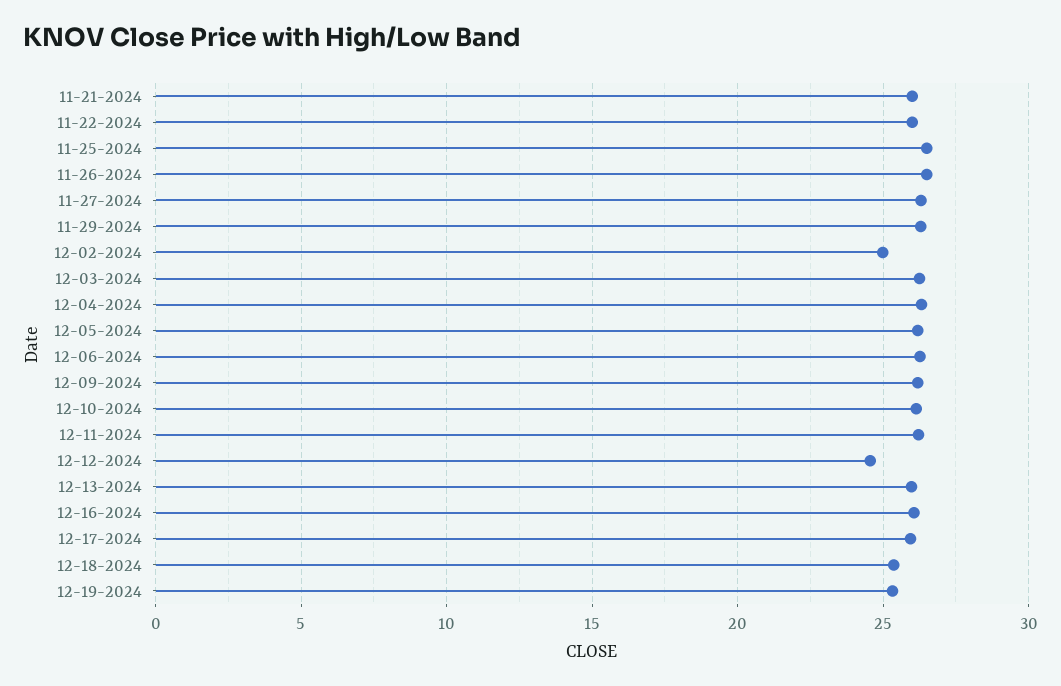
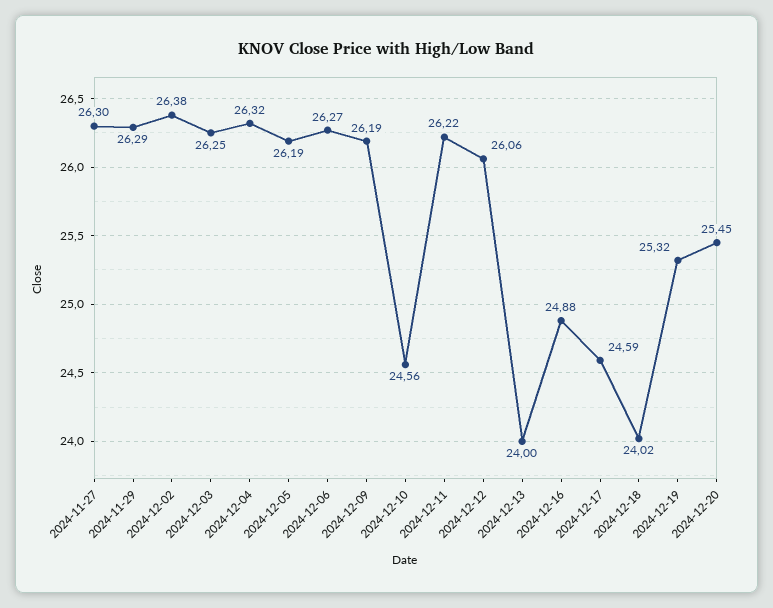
11-21-2024: 26 -> none
11-22-2024: 26 -> none
11-25-2024: 26.5 -> none
11-26-2024: 26.5 -> none
12-02-2024: 25 -> 26.38
12-10-2024: 26 -> 24.56
12-12-2024: 24.5 -> 26.06
12-13-2024: 26 -> 24
12-16-2024: 26 -> 24.88
12-17-2024: 26 -> 24.59
12-18-2024: 25.5 -> 24.02
2024-12-20: none -> 25.45

